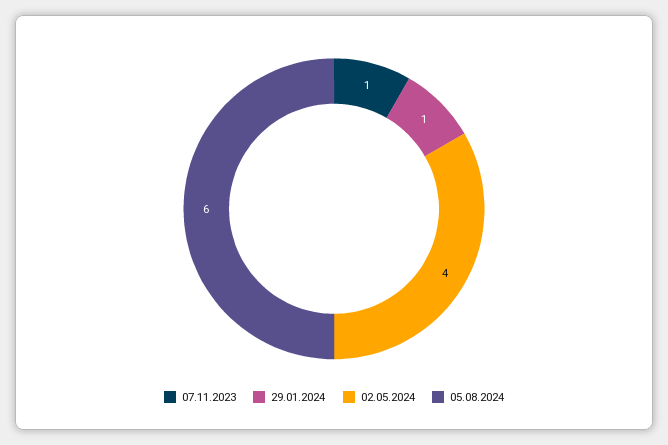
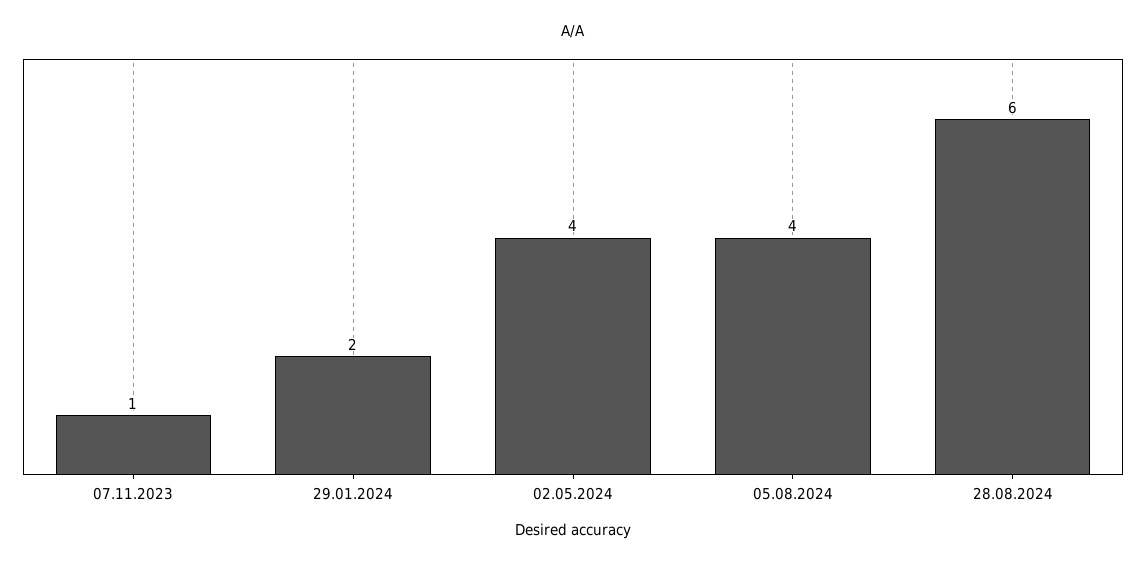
29.01.2024: 1 -> 2
05.08.2024: 6 -> 4
28.08.2024: none -> 6

